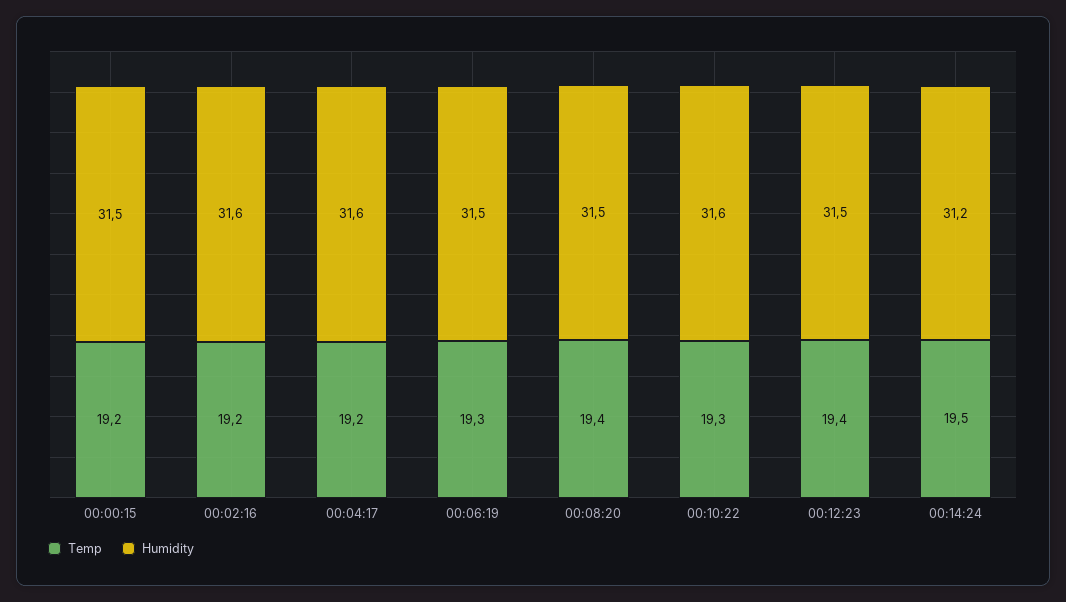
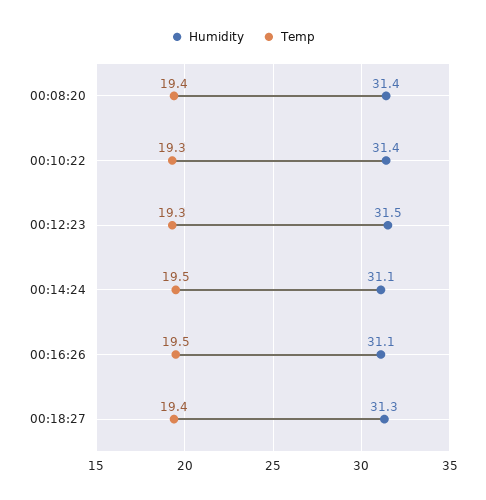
Temp, 00:00:15: 19.2 -> none
Humidity, 00:00:15: 31.5 -> none
Temp, 00:02:16: 19.2 -> none
Humidity, 00:02:16: 31.6 -> none
Temp, 00:04:17: 19.2 -> none
Humidity, 00:04:17: 31.6 -> none
Temp, 00:06:19: 19.3 -> none
Humidity, 00:06:19: 31.5 -> none
Humidity, 00:08:20: 31.5 -> 31.4
Humidity, 00:10:22: 31.6 -> 31.4
Temp, 00:12:23: 19.4 -> 19.3
Humidity, 00:14:24: 31.2 -> 31.1
Humidity, 00:16:26: none -> 31.1
Temp, 00:16:26: none -> 19.5
Humidity, 00:18:27: none -> 31.3
Temp, 00:18:27: none -> 19.4

